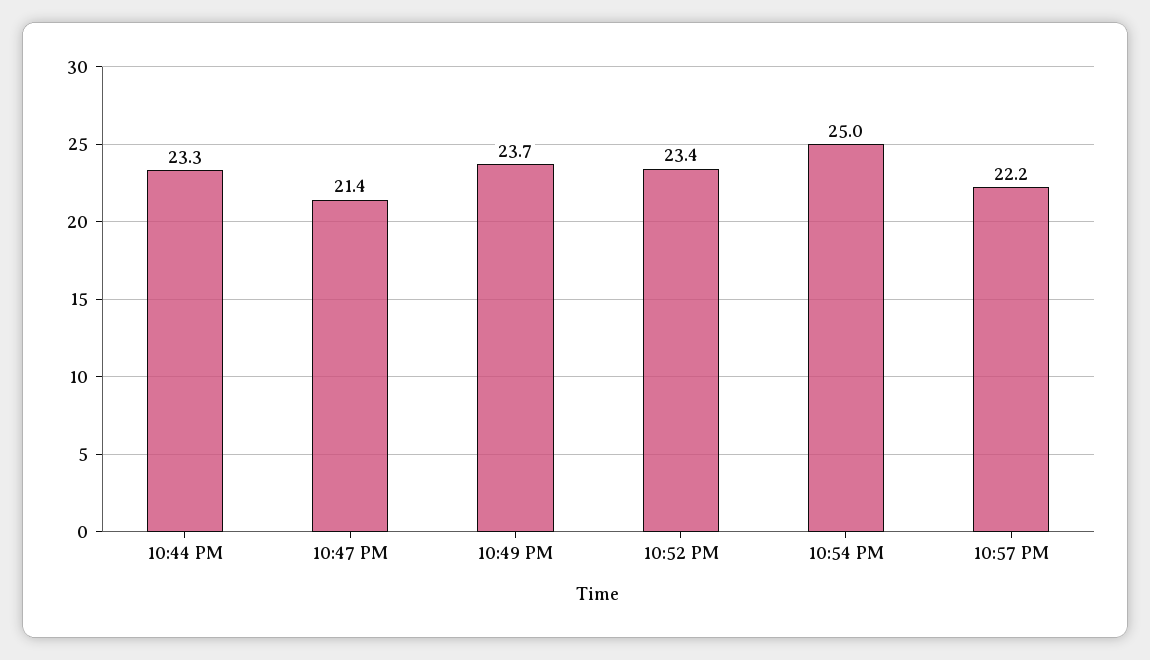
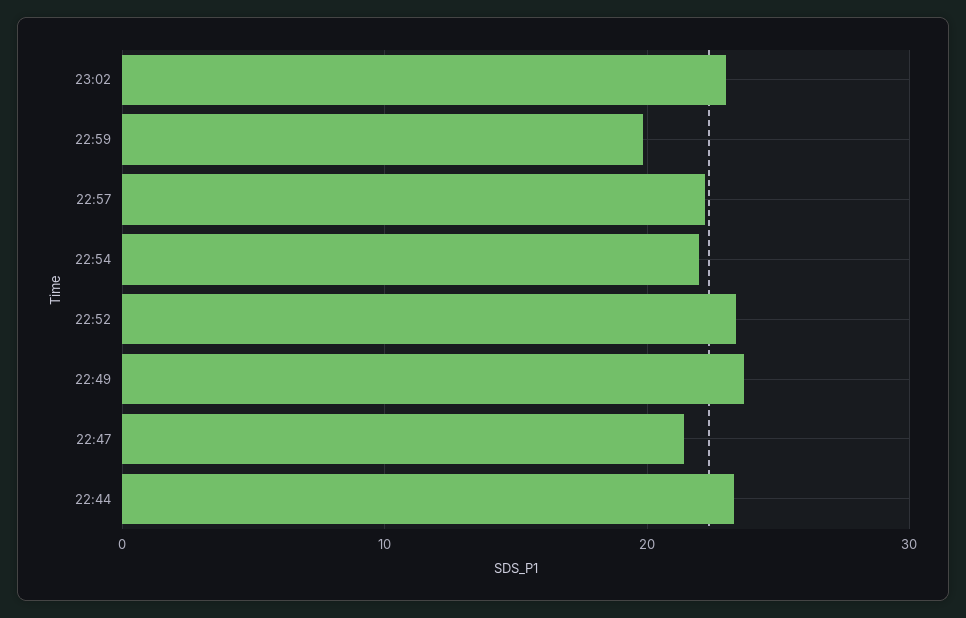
10:54 PM: 25 -> 22
23:02: none -> 23
22:59: none -> 20

